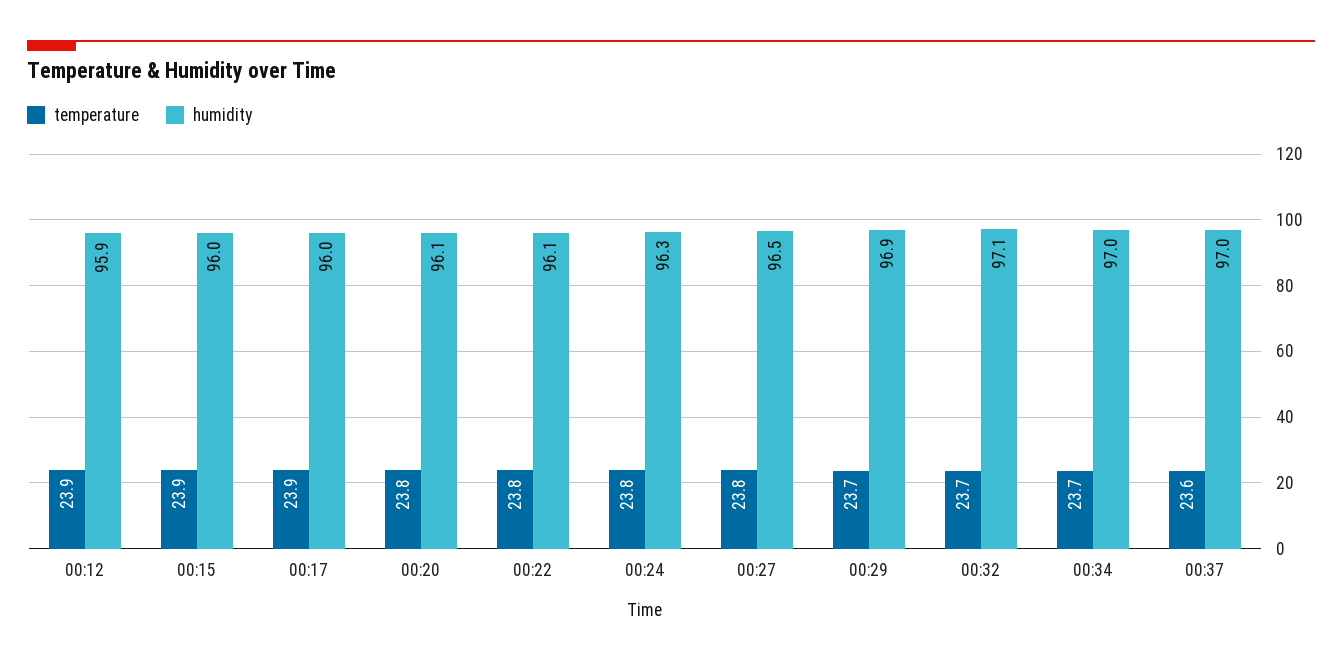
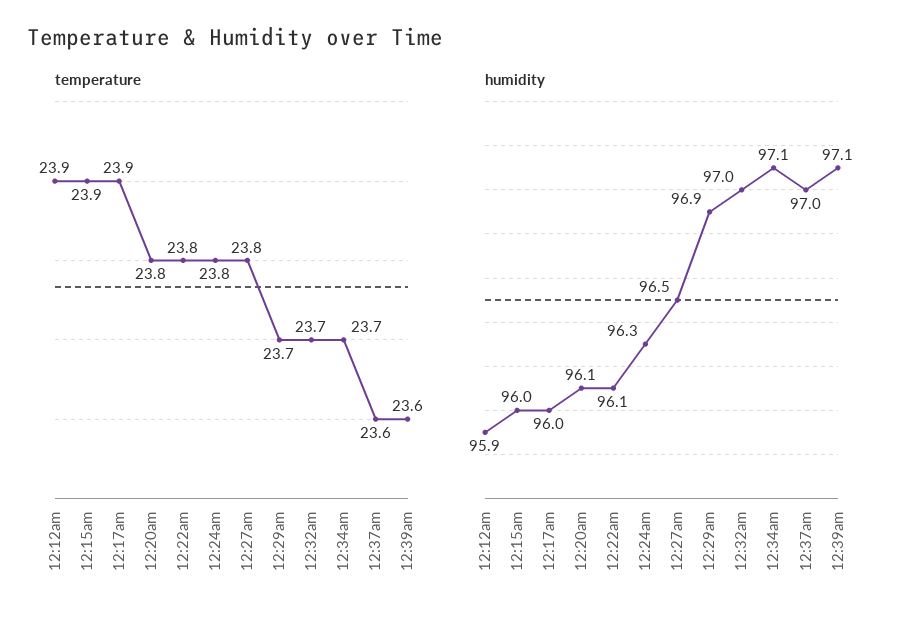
humidity, 00:32: 97.1 -> 97
humidity, 00:34: 97 -> 97.1
temperature, 12:39am: none -> 23.6
humidity, 12:39am: none -> 97.1

